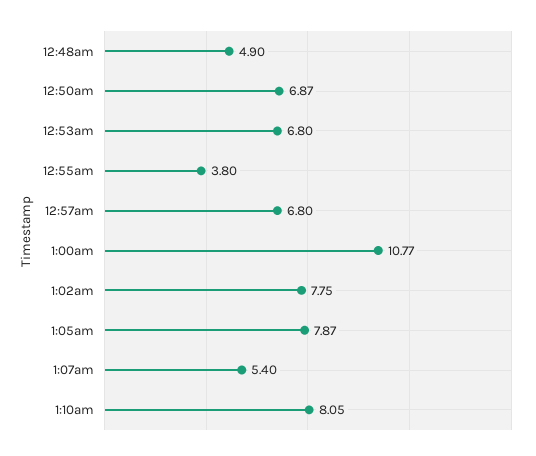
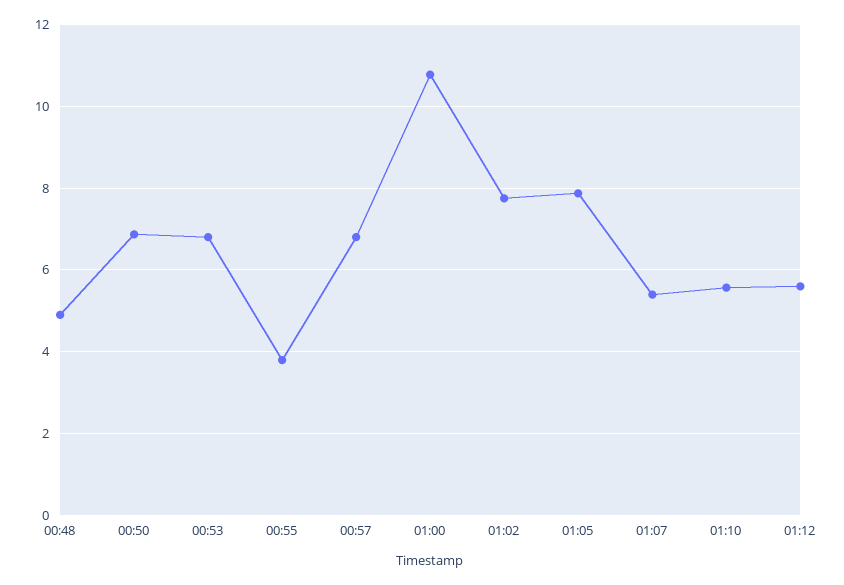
1:10am: 8.05 -> 5.6
01:12: none -> 5.6

